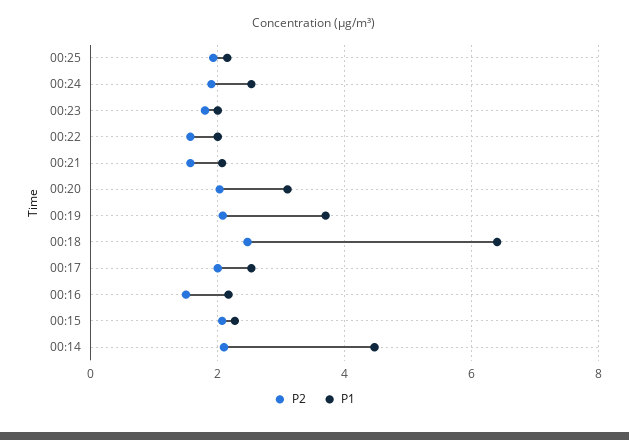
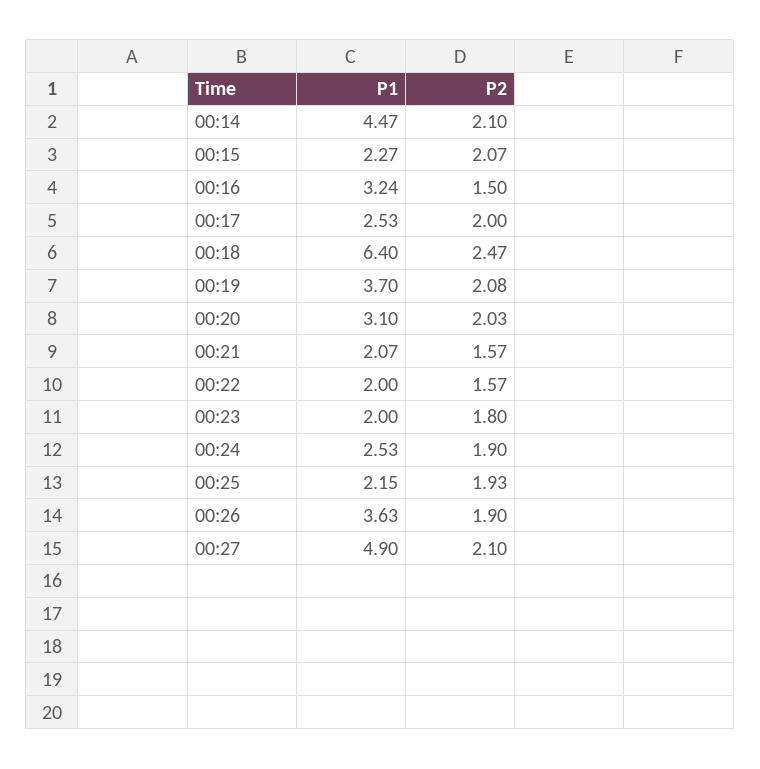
P1, 00:16: 2.2 -> 3.24
P1, 00:26: none -> 3.63
P2, 00:26: none -> 1.9
P1, 00:27: none -> 4.9
P2, 00:27: none -> 2.1

